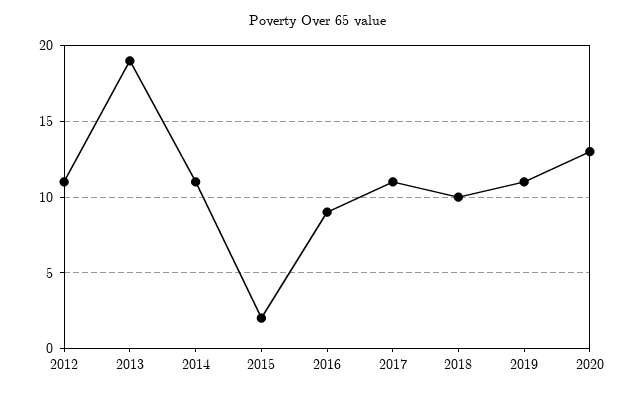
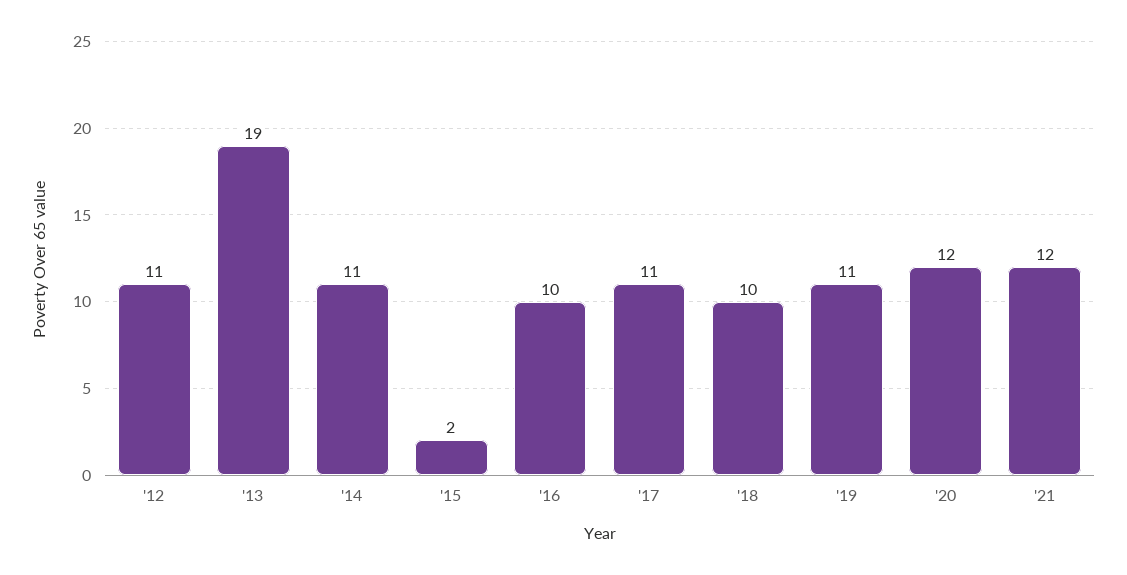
2016: 9 -> 10
2020: 13 -> 12
'21: none -> 12

